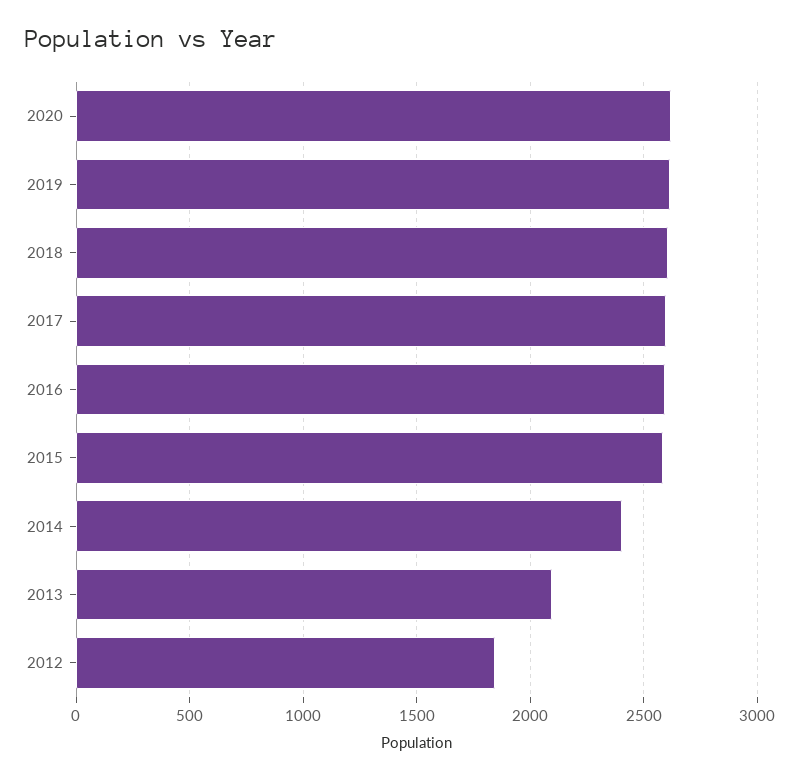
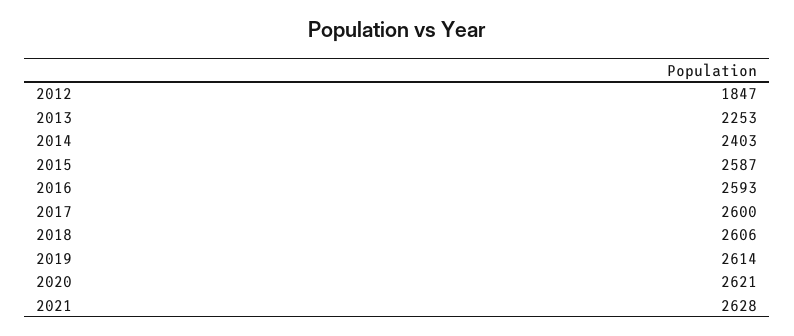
2013: 2100 -> 2253
2021: none -> 2628

